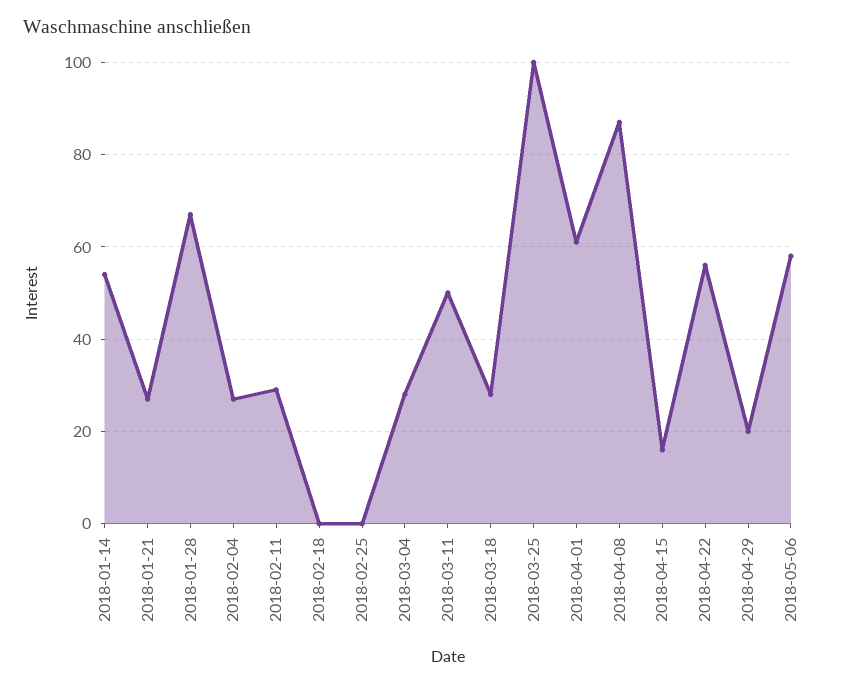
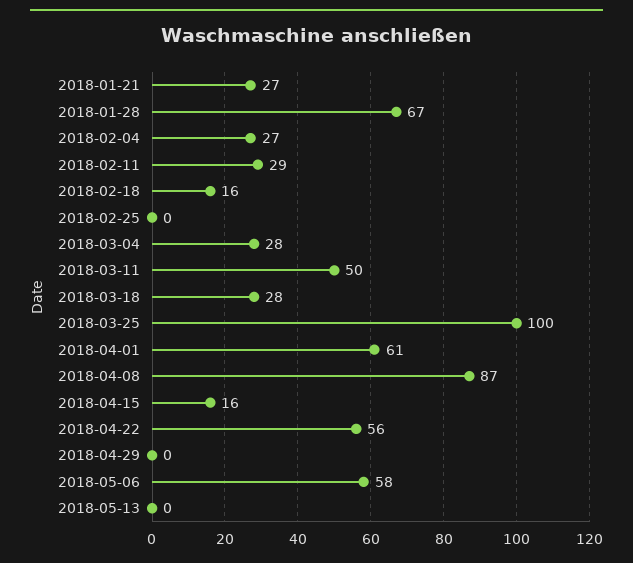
2018-01-14: 55 -> none
2018-02-18: 0 -> 16
2018-04-29: 20 -> 0
2018-05-13: none -> 0

